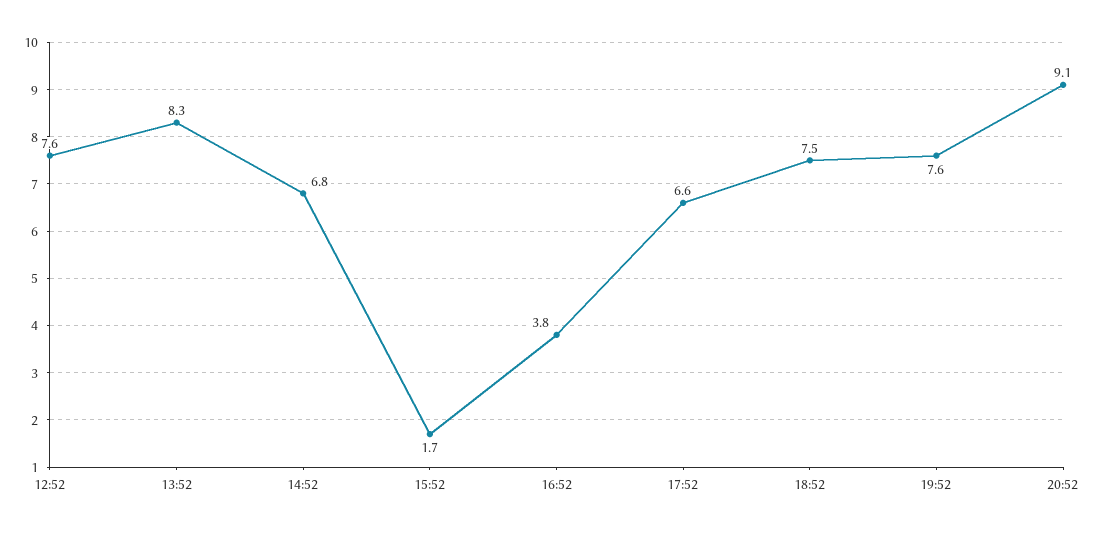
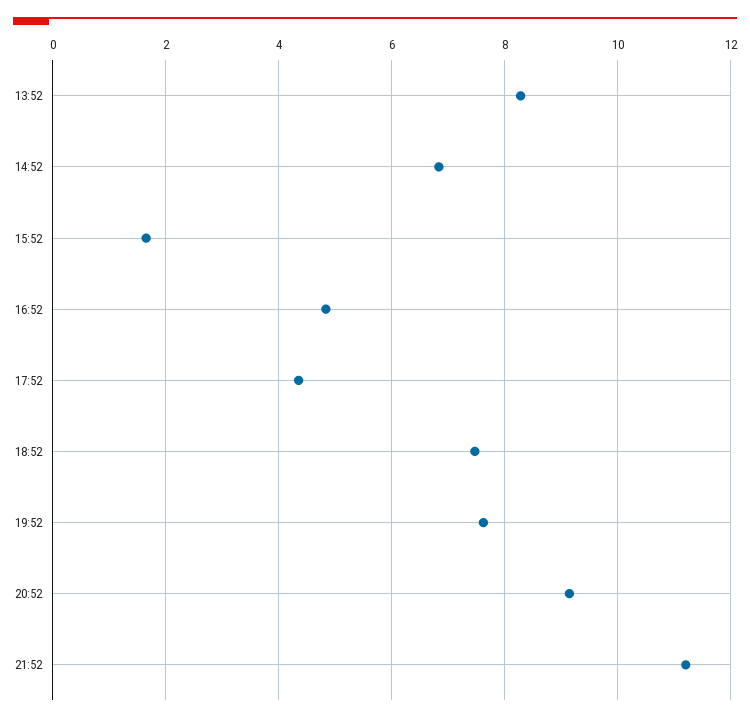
12:52: 7.6 -> none
16:52: 3.8 -> 4.8
17:52: 6.6 -> 4.4
21:52: none -> 11.2

